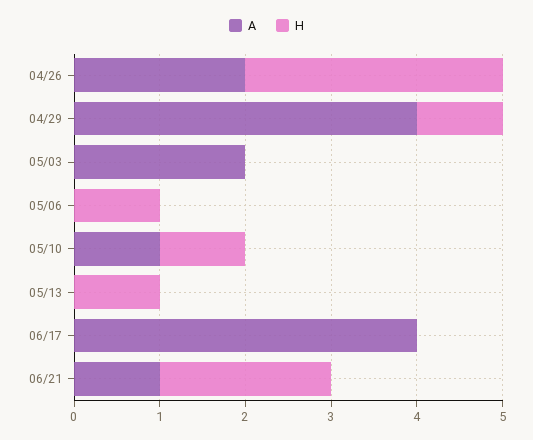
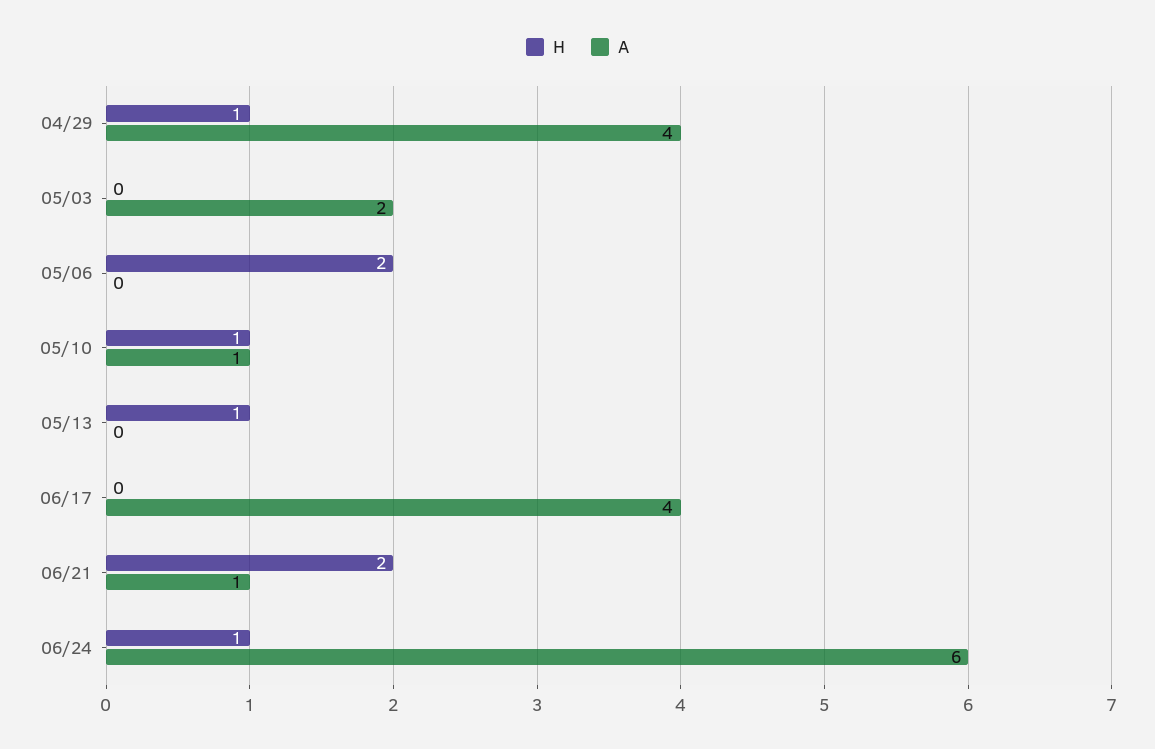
A, 04/26: 2 -> none
H, 04/26: 3 -> none
H, 05/06: 1 -> 2
H, 06/24: none -> 1
A, 06/24: none -> 6

